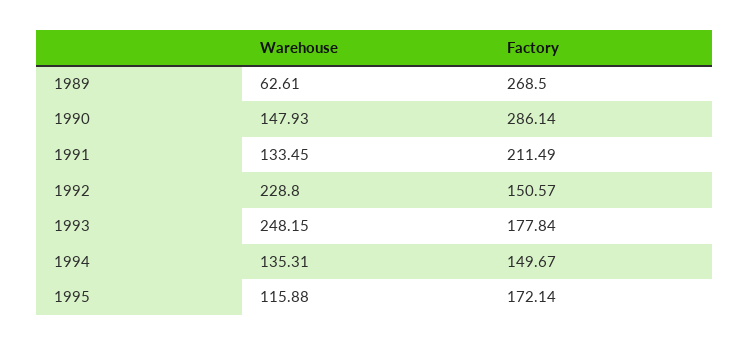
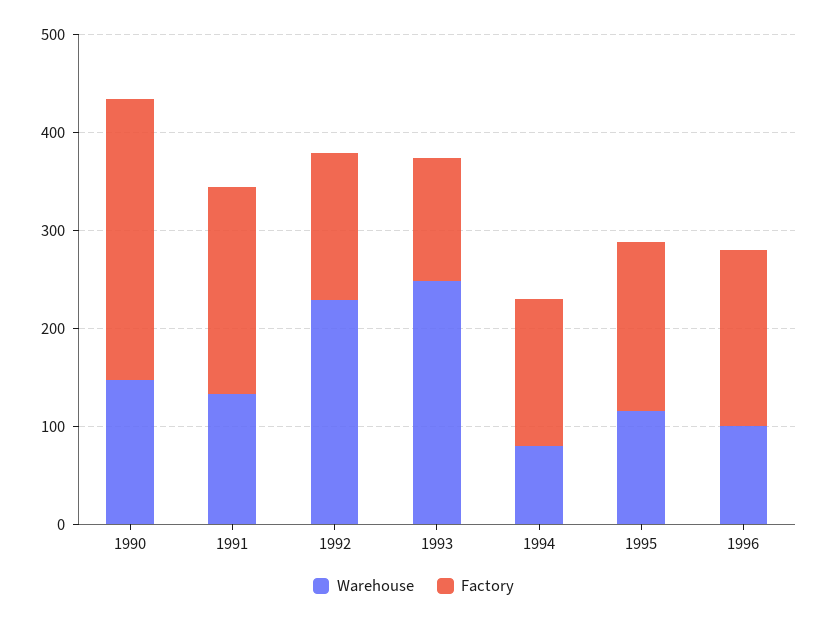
Warehouse, 1989: 62.61 -> none
Factory, 1989: 268.5 -> none
Factory, 1993: 177.84 -> 120
Warehouse, 1994: 135.31 -> 80
Warehouse, 1996: none -> 100
Factory, 1996: none -> 180

